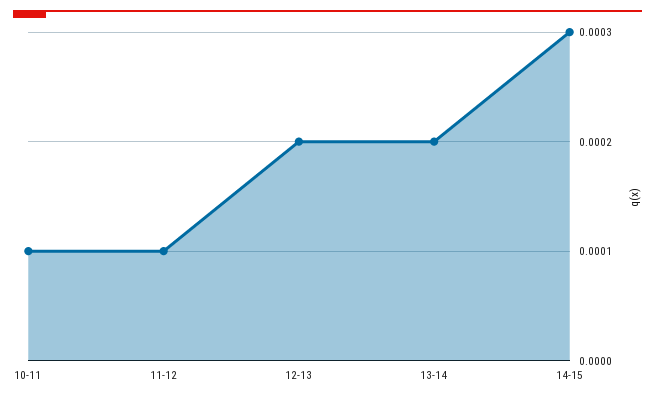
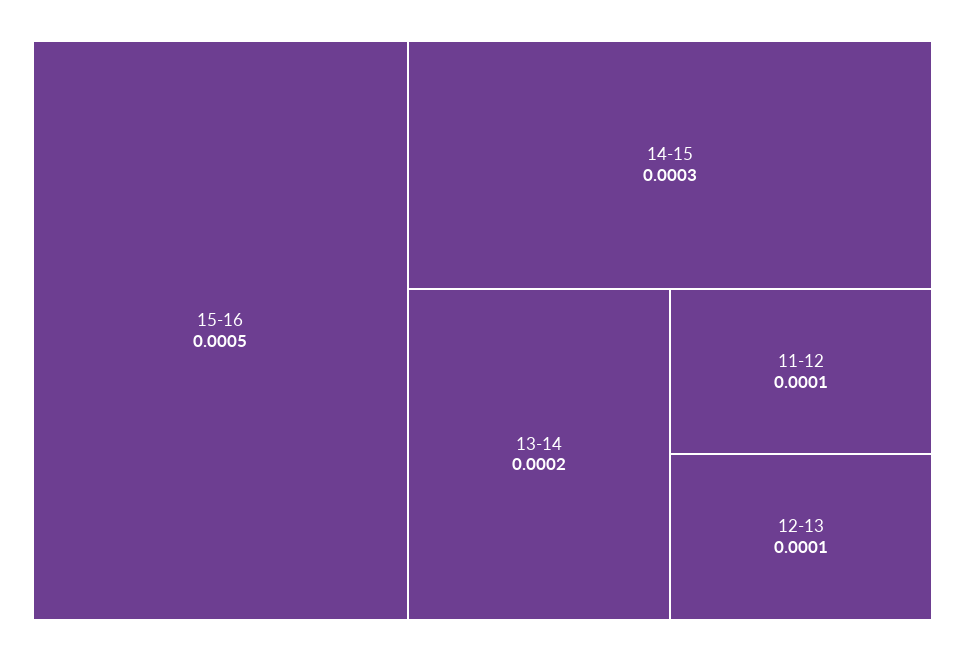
10-11: 0.0001 -> none
12-13: 0.0002 -> 0.0001
15-16: none -> 0.0005

